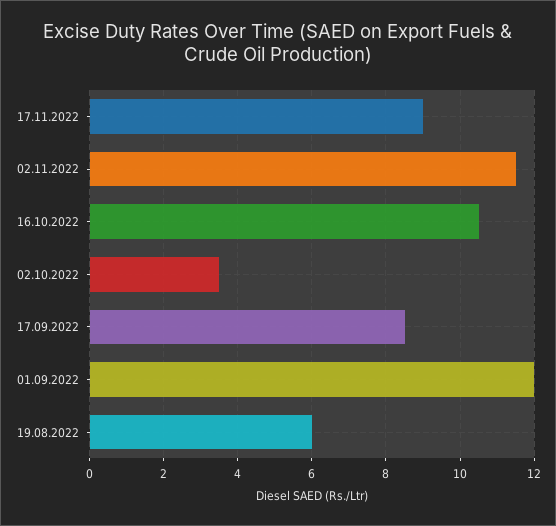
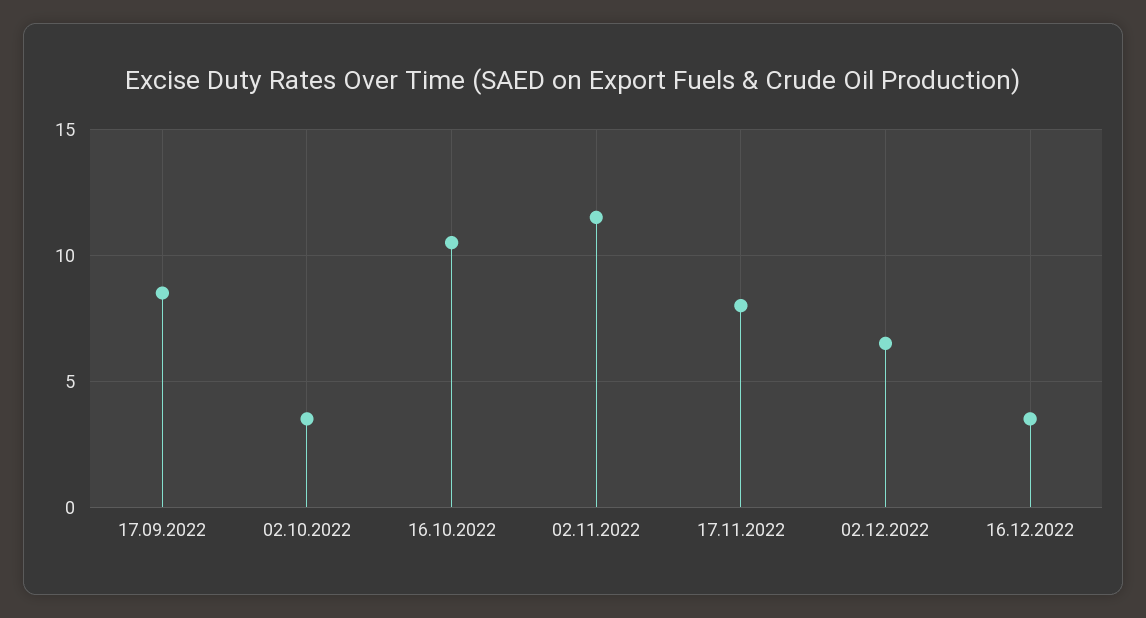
17.11.2022: 9 -> 8
01.09.2022: 12 -> none
19.08.2022: 6 -> none
02.12.2022: none -> 6.5
16.12.2022: none -> 3.5

